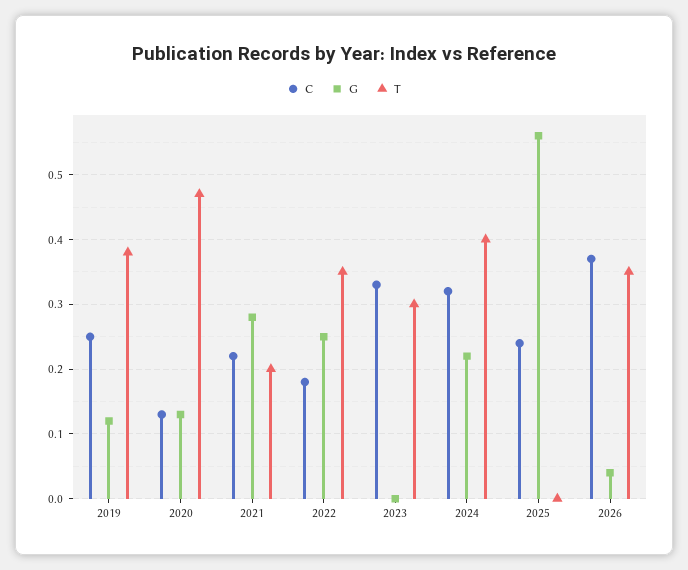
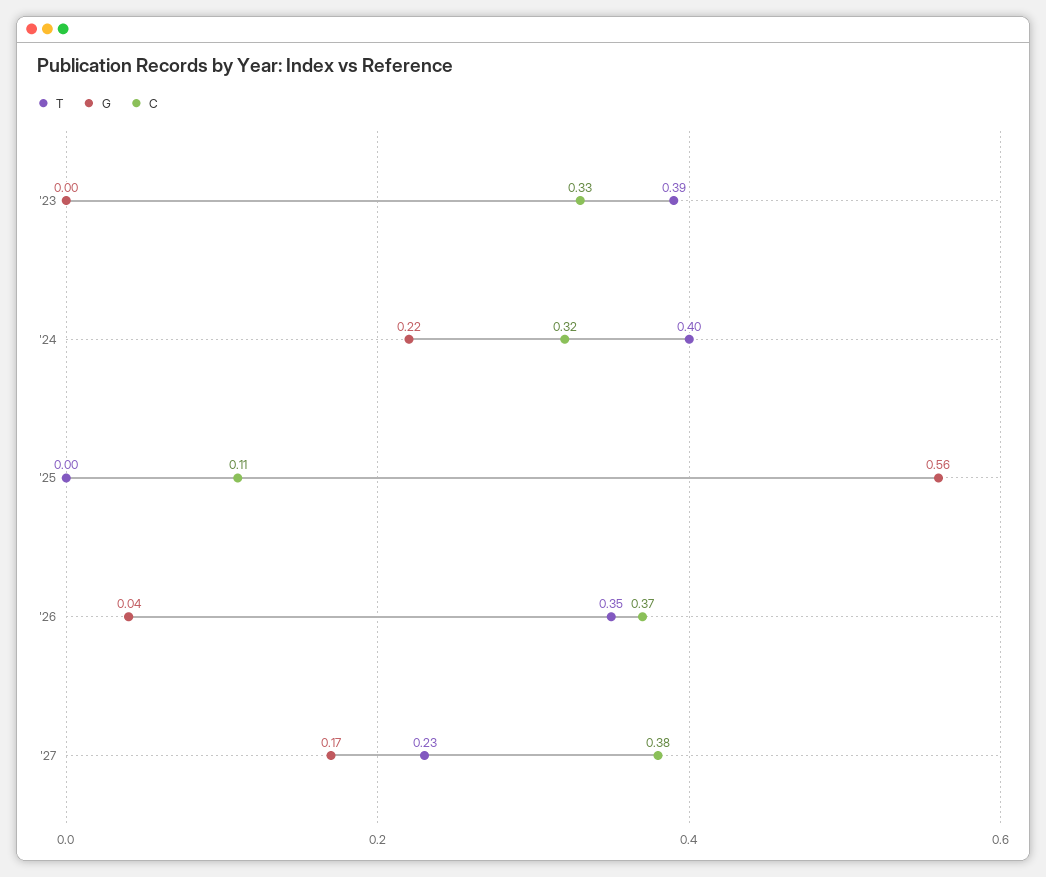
C, 2019: 0.25 -> none
G, 2019: 0.12 -> none
T, 2019: 0.38 -> none
C, 2020: 0.13 -> none
G, 2020: 0.13 -> none
T, 2020: 0.47 -> none
C, 2021: 0.22 -> none
G, 2021: 0.28 -> none
T, 2021: 0.2 -> none
C, 2022: 0.18 -> none
G, 2022: 0.25 -> none
T, 2022: 0.35 -> none
T, 2023: 0.3 -> 0.39
C, 2025: 0.24 -> 0.11
T, '27: none -> 0.23
G, '27: none -> 0.17
C, '27: none -> 0.38

